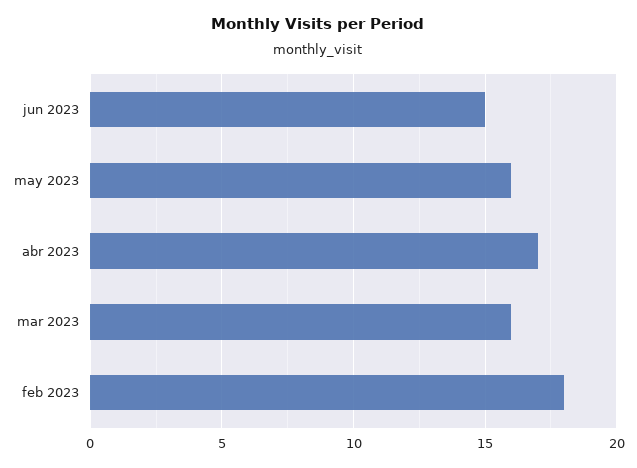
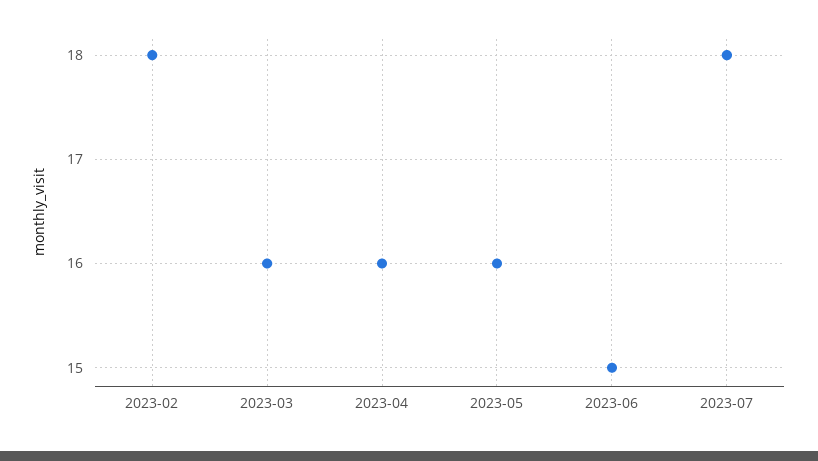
abr 2023: 17 -> 16
2023-07: none -> 18

